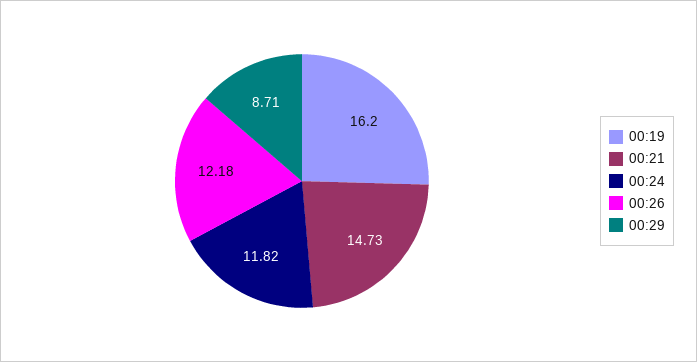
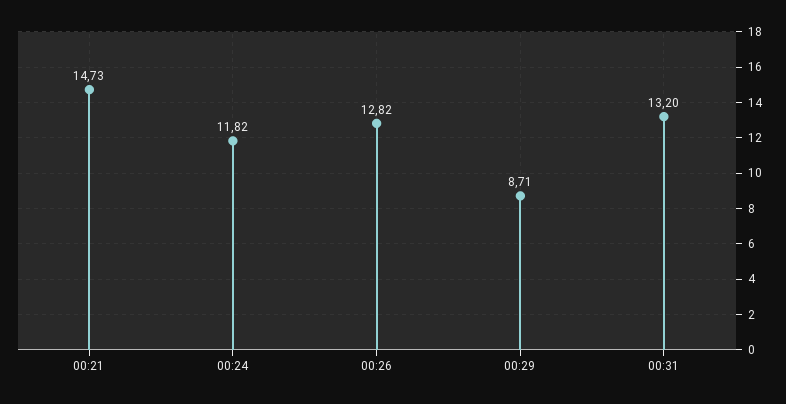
00:19: 16.2 -> none
00:26: 12.18 -> 12.82
00:31: none -> 13.2

